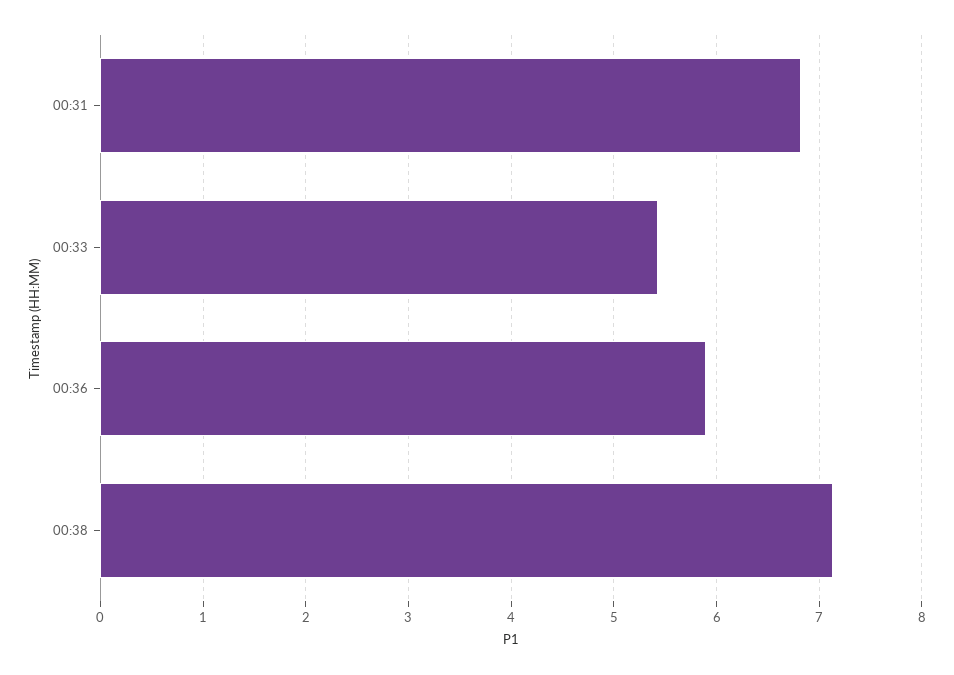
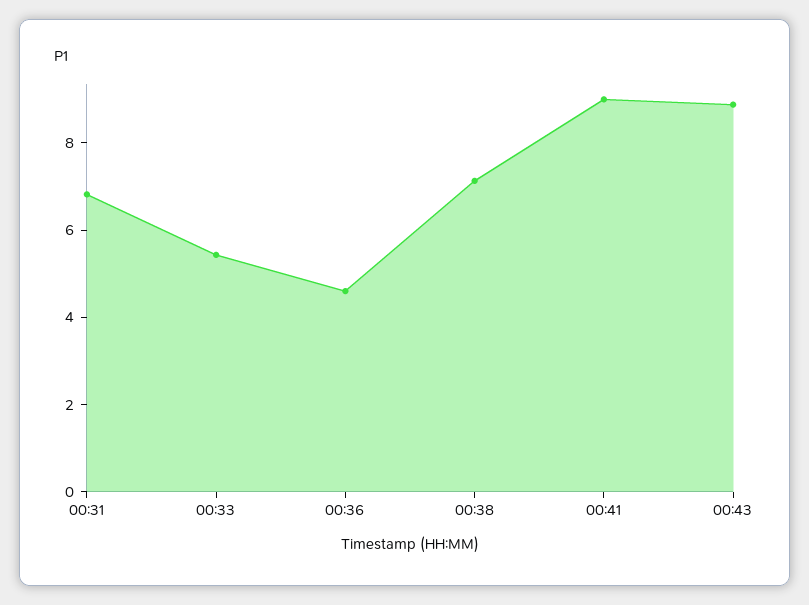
00:36: 5.9 -> 4.5
00:41: none -> 9
00:43: none -> 9

